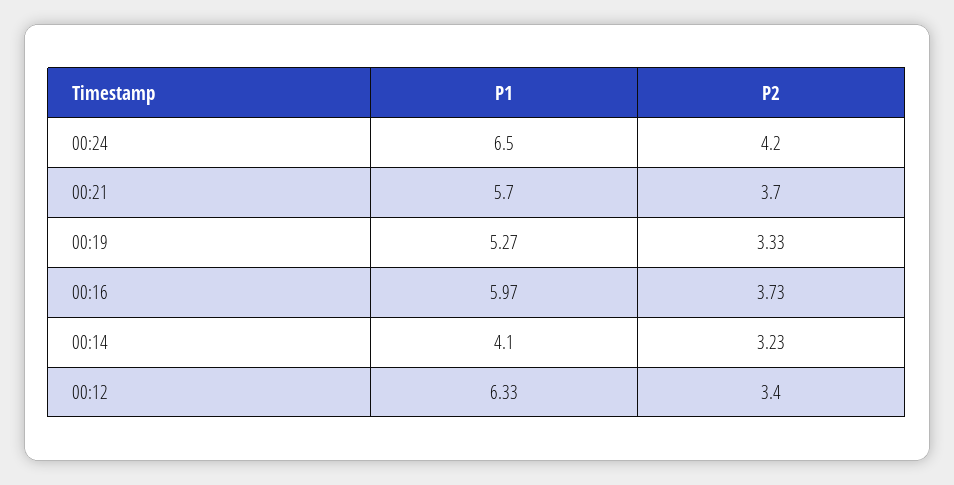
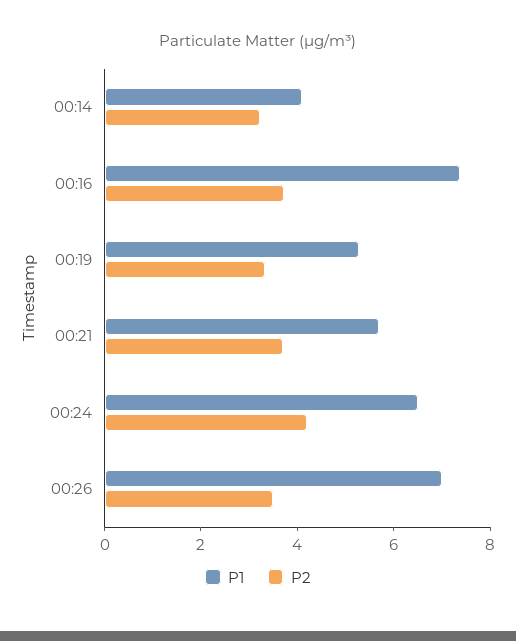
P1, 00:16: 5.97 -> 7.5
P1, 00:12: 6.33 -> none
P2, 00:12: 3.4 -> none
P1, 00:26: none -> 7
P2, 00:26: none -> 3.5

